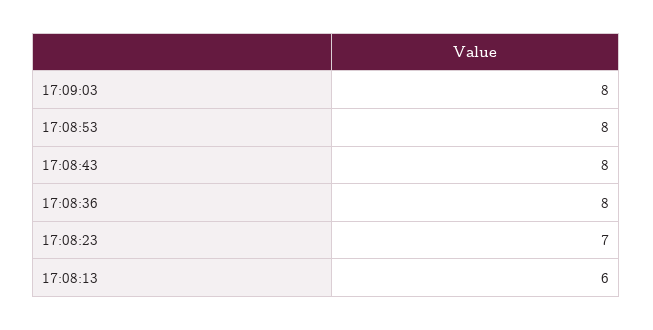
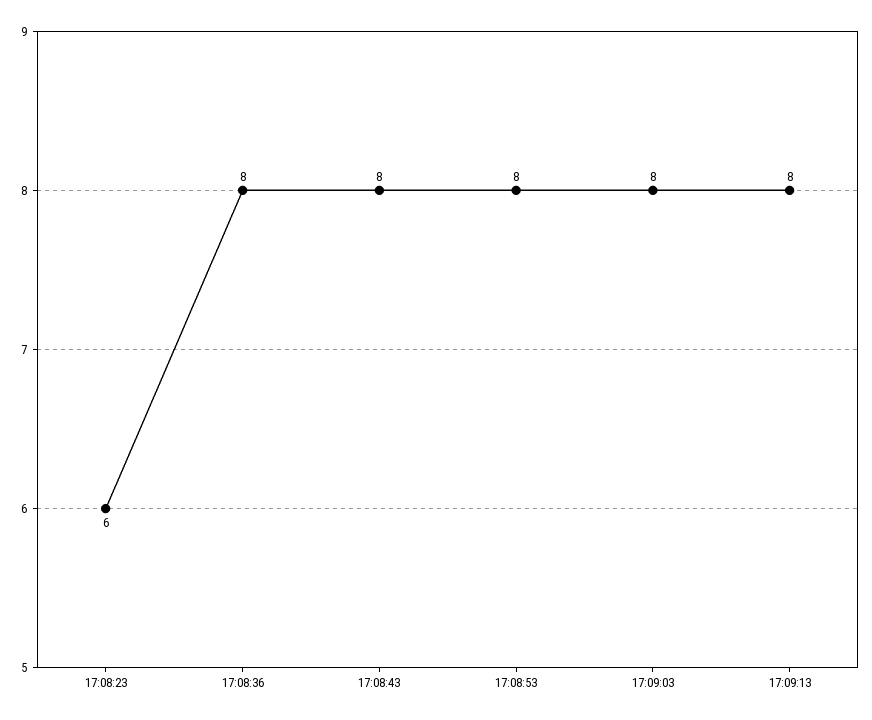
17:08:23: 7 -> 6
17:08:13: 6 -> none
17:09:13: none -> 8

